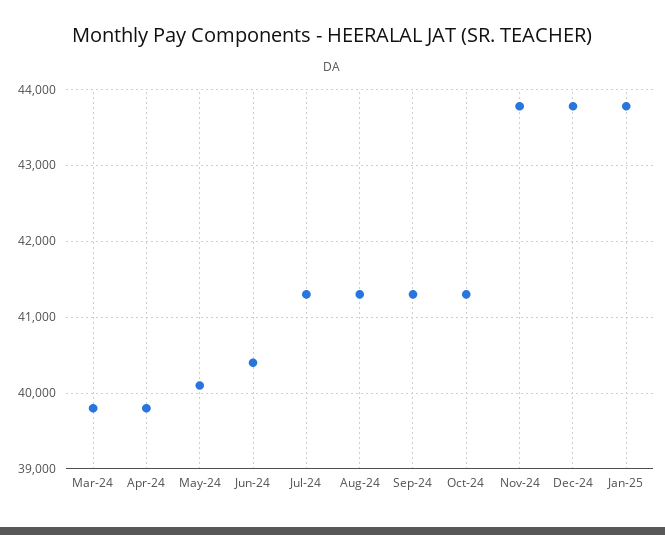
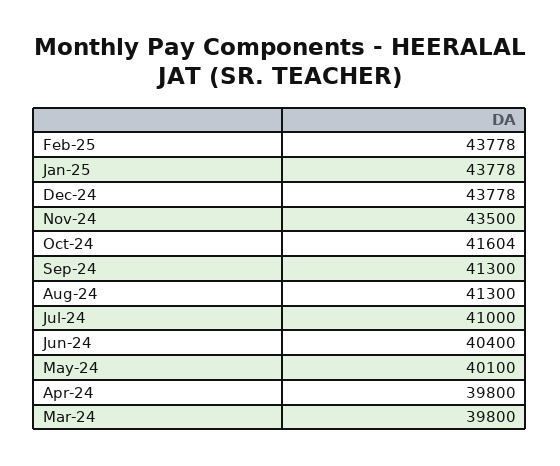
Jul-24: 41300 -> 41000
Oct-24: 41300 -> 41604
Nov-24: 43800 -> 43500
Feb-25: none -> 43778

